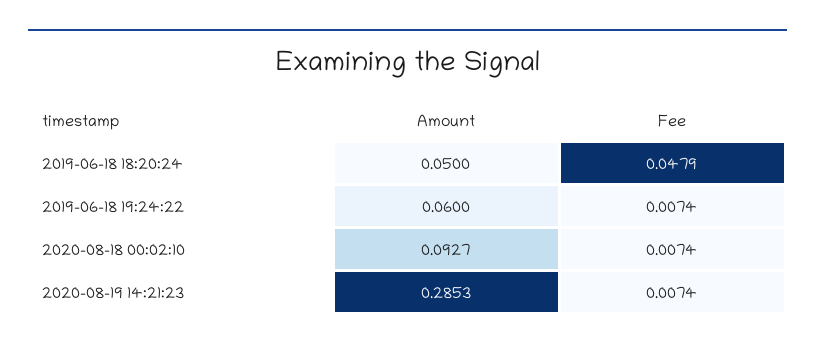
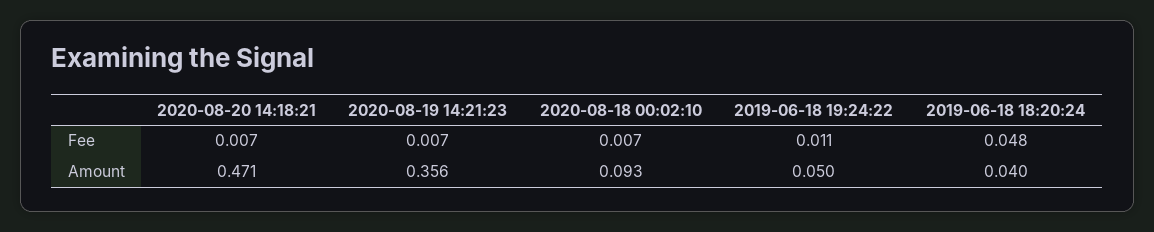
Amount, 2019-06-18 18:20:24: 0.05 -> 0.04
Amount, 2019-06-18 19:24:22: 0.06 -> 0.05
Fee, 2019-06-18 19:24:22: 0.0074 -> 0.011
Amount, 2020-08-19 14:21:23: 0.2853 -> 0.356
Fee, 2020-08-20 14:18:21: none -> 0.007
Amount, 2020-08-20 14:18:21: none -> 0.471

